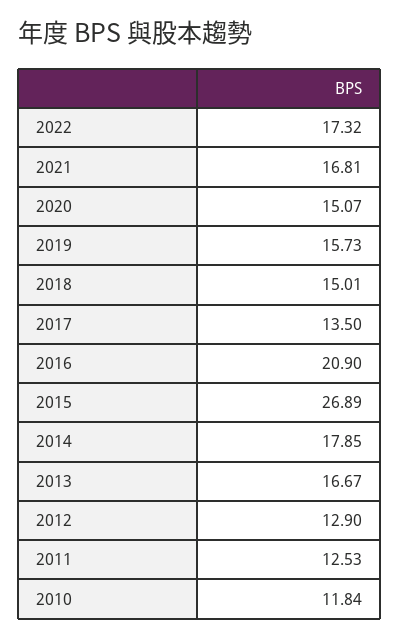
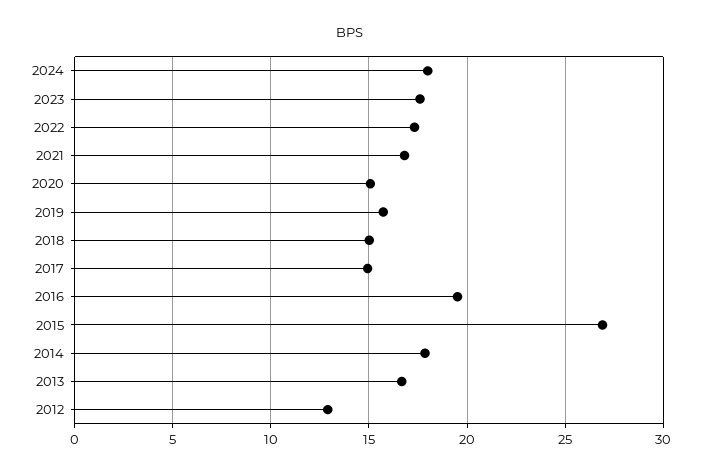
2017: 13.5 -> 15
2016: 20.9 -> 19.5
2011: 12.53 -> none
2010: 11.84 -> none
2024: none -> 18
2023: none -> 17.5

